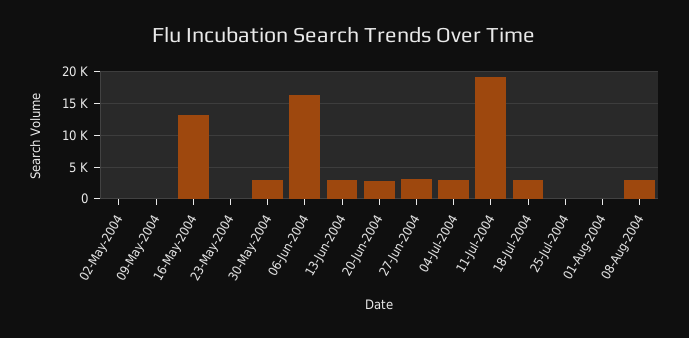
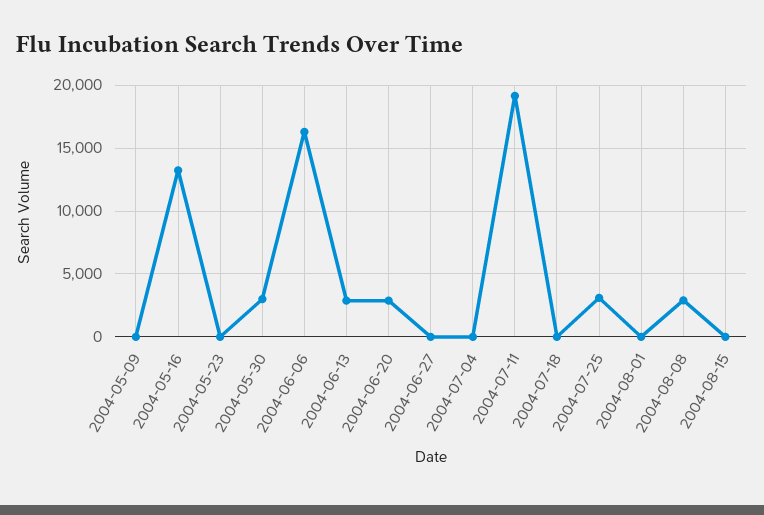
02-May-2004: 0 -> none
27-Jun-2004: 3000 -> 0
04-Jul-2004: 3000 -> 0
18-Jul-2004: 3000 -> 0
25-Jul-2004: 0 -> 3000
2004-08-15: none -> 0

